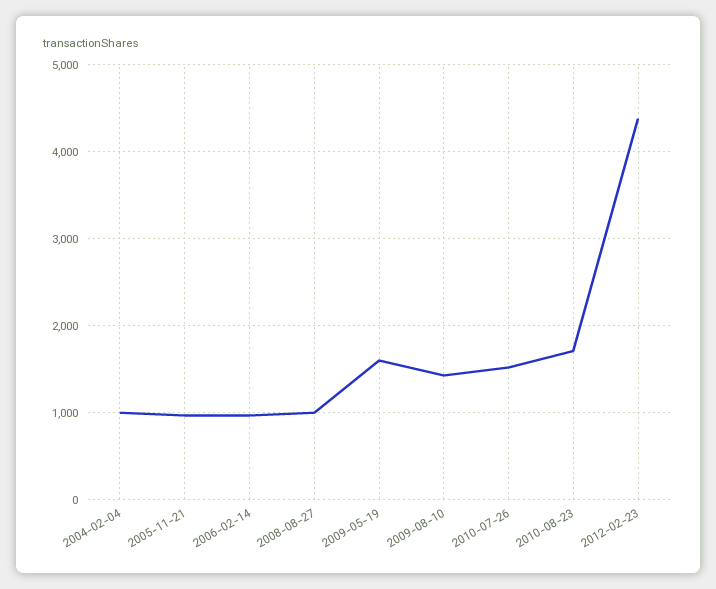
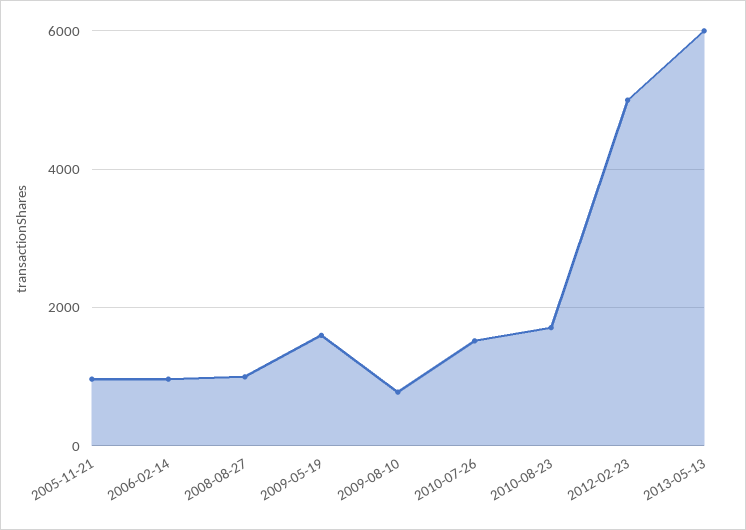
2004-02-04: 1000 -> none
2009-08-10: 1400 -> 800
2012-02-23: 4400 -> 5000
2013-05-13: none -> 6000

